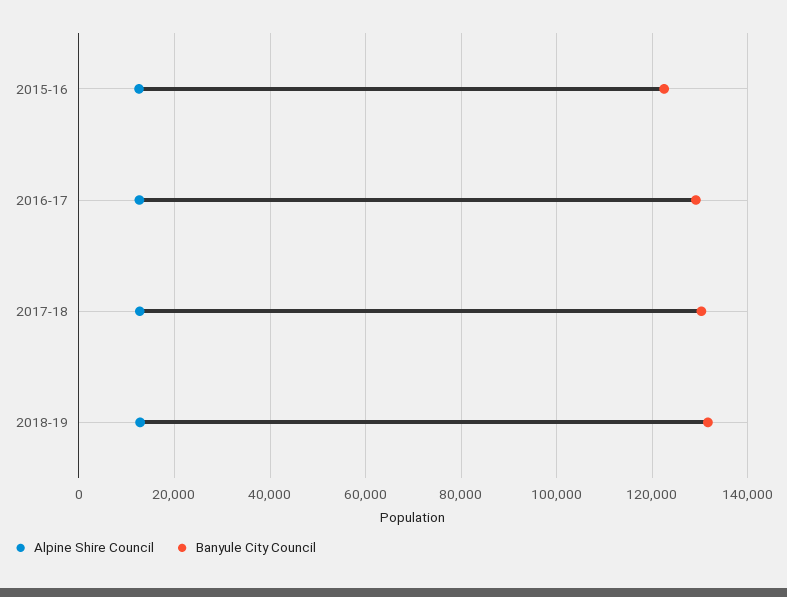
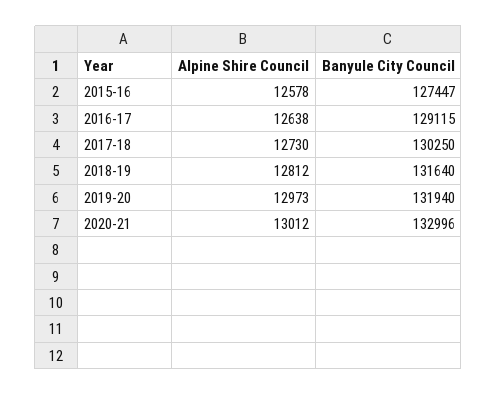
Banyule City Council, 2015-16: 122000 -> 127447
Alpine Shire Council, 2019-20: none -> 12973
Banyule City Council, 2019-20: none -> 131940
Alpine Shire Council, 2020-21: none -> 13012
Banyule City Council, 2020-21: none -> 132996

